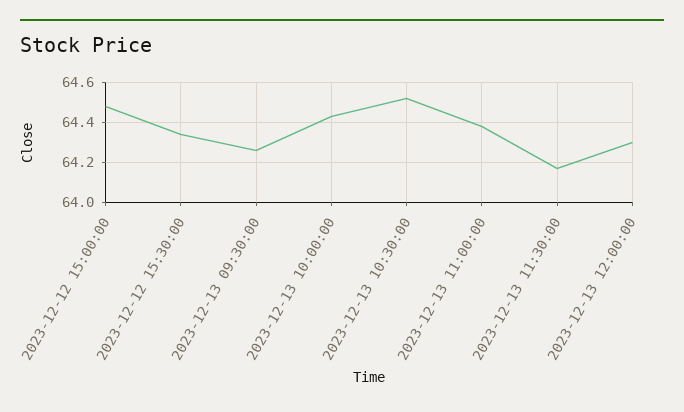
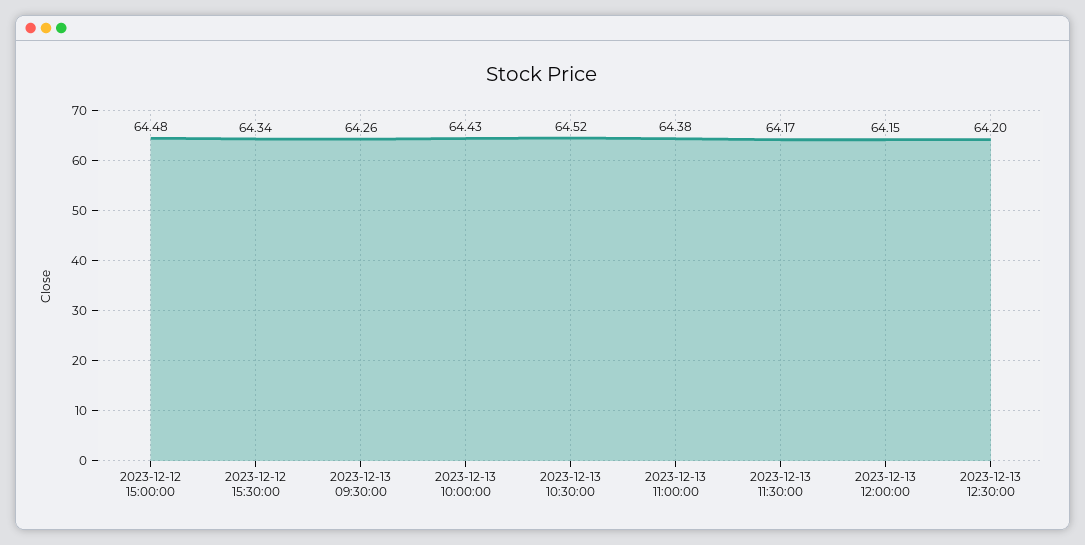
2023-12-13 12:00:00: 64.3 -> 64.15
2023-12-13 12:30:00: none -> 64.2

